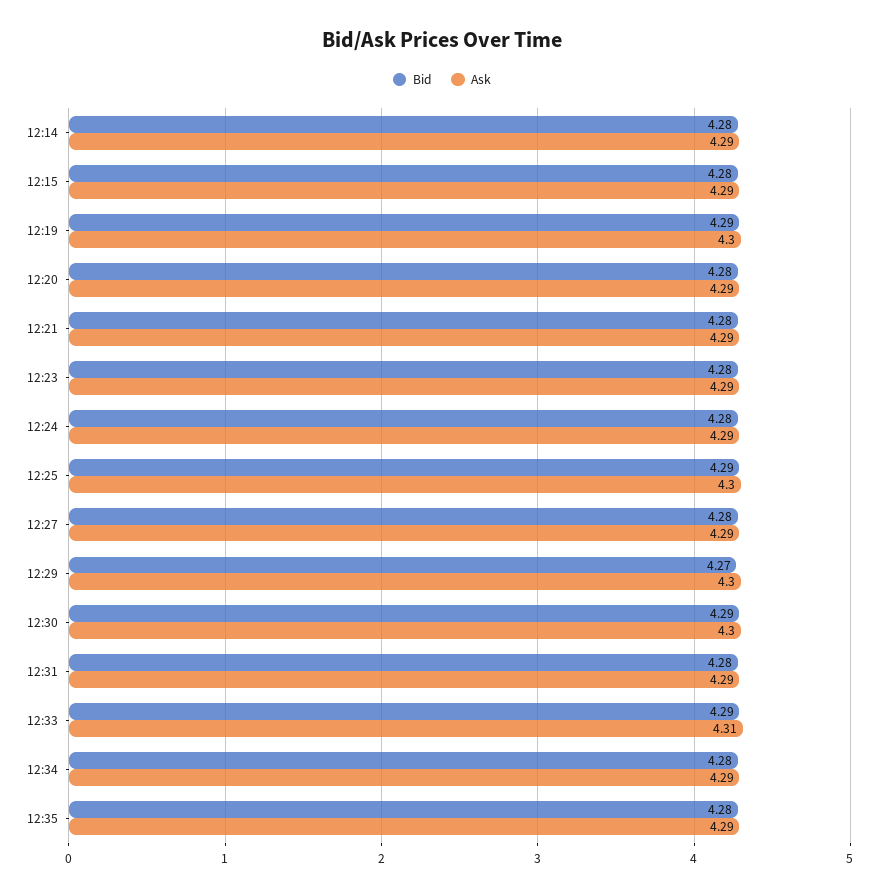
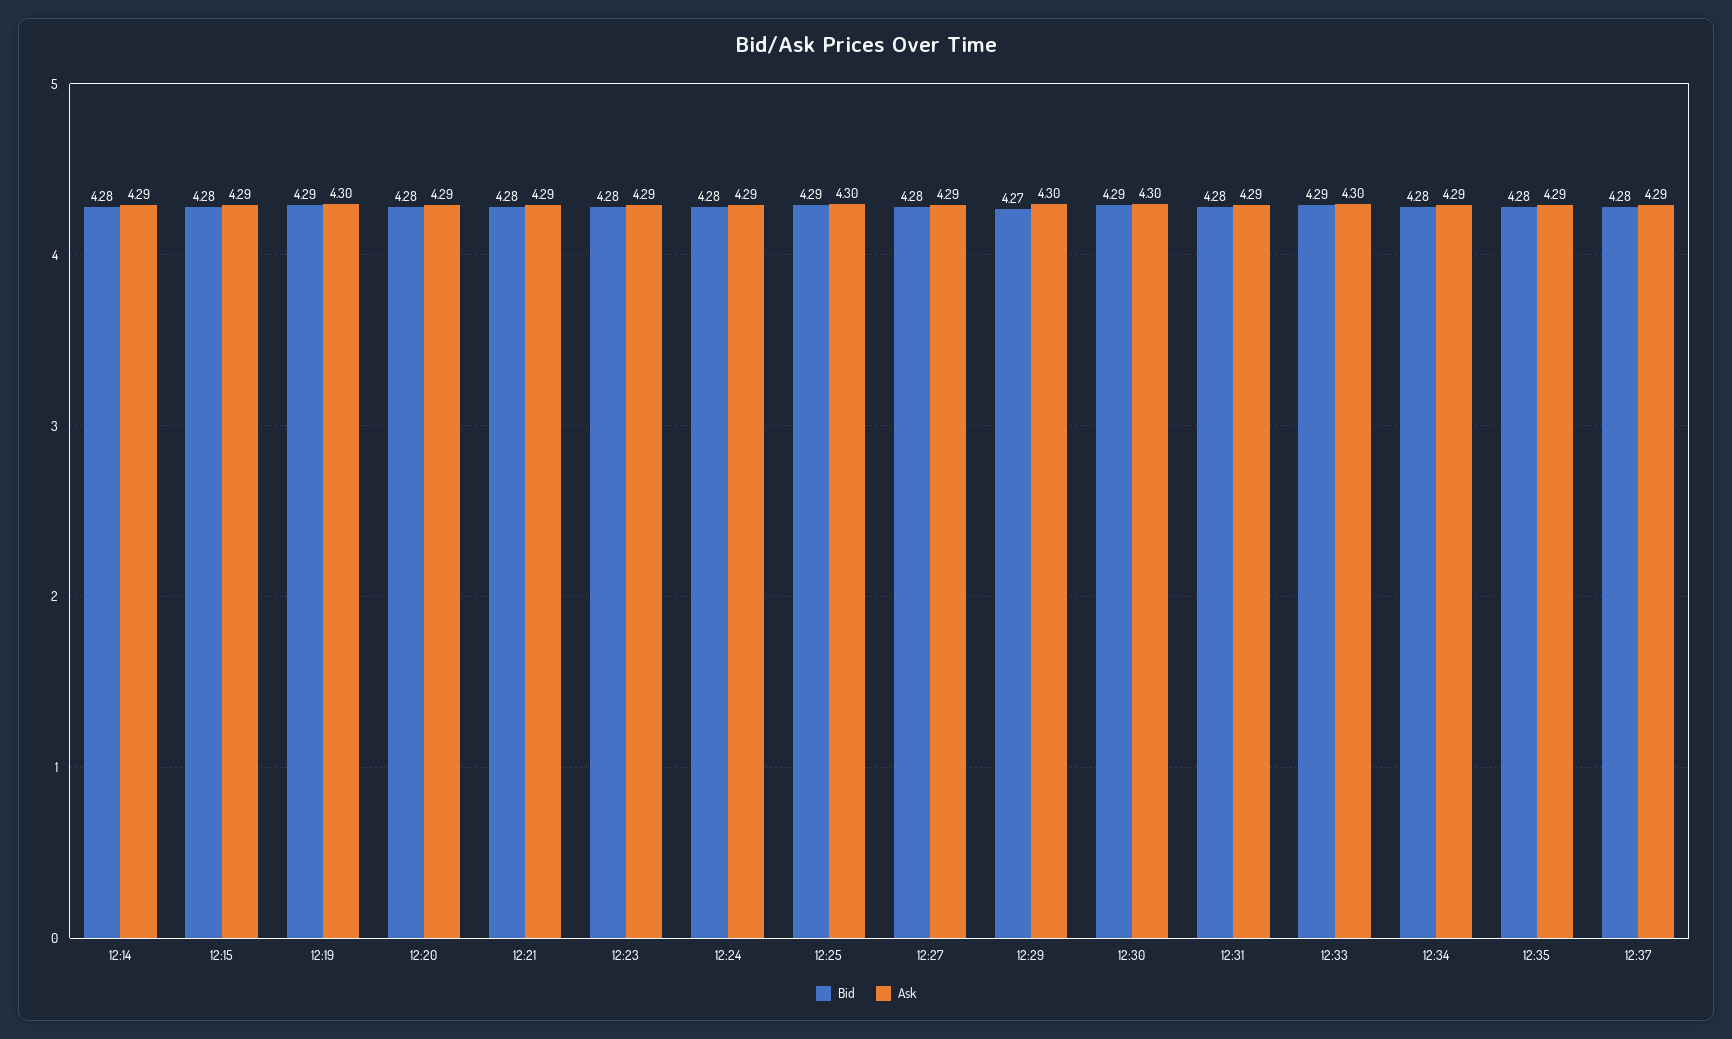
Ask, 12:33: 4.31 -> 4.3
Bid, 12:37: none -> 4.28
Ask, 12:37: none -> 4.29

